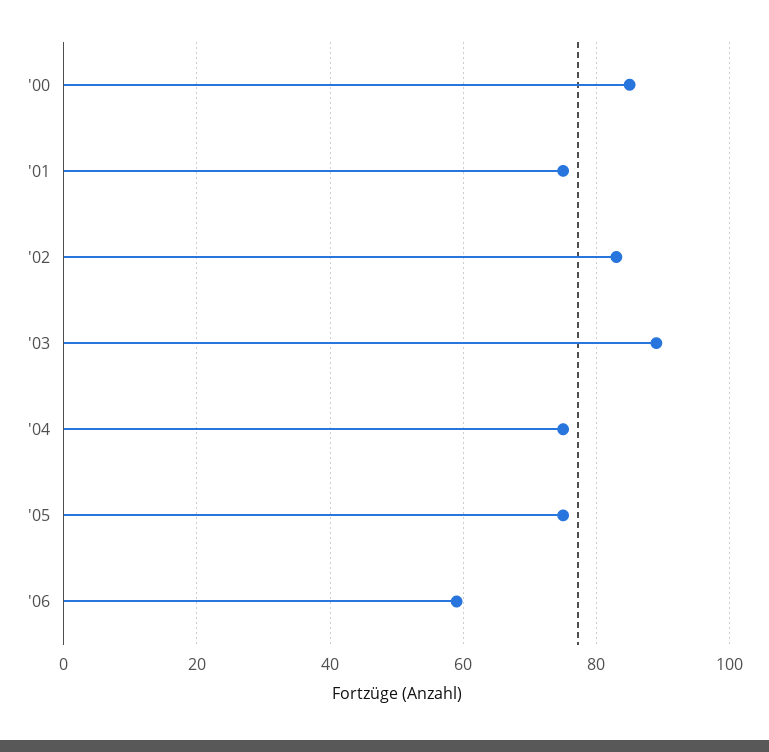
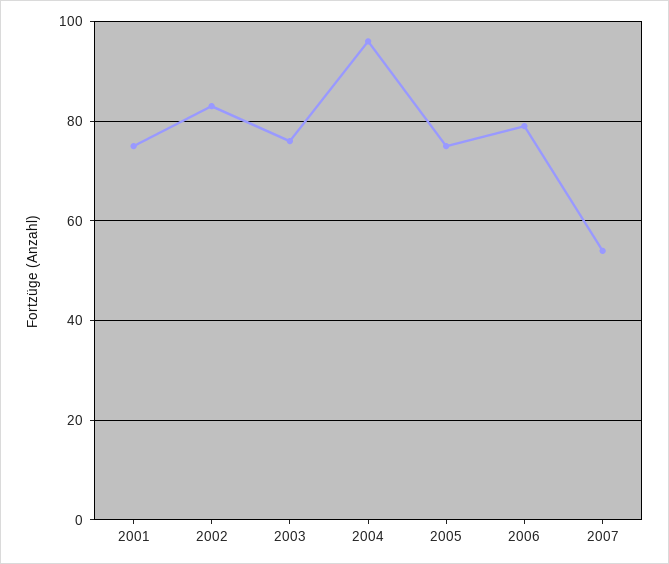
'00: 85 -> none
'03: 90 -> 75
'04: 75 -> 95
'06: 60 -> 80
2007: none -> 55

